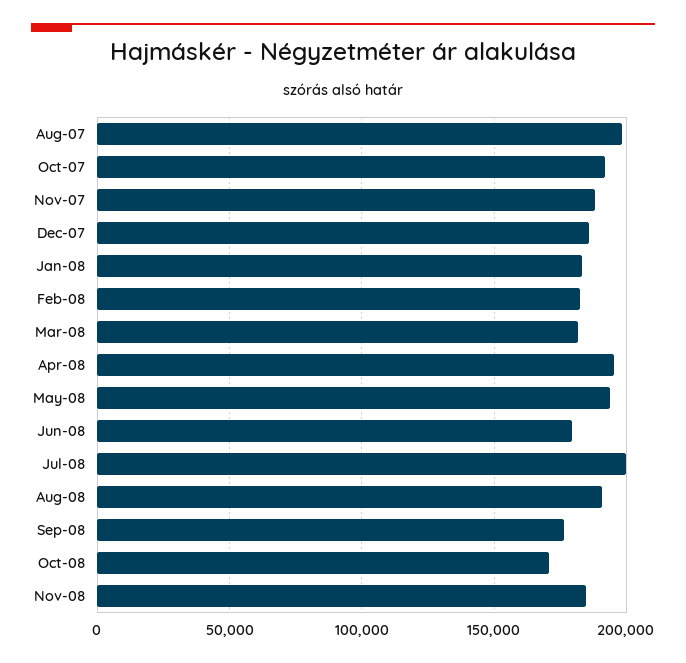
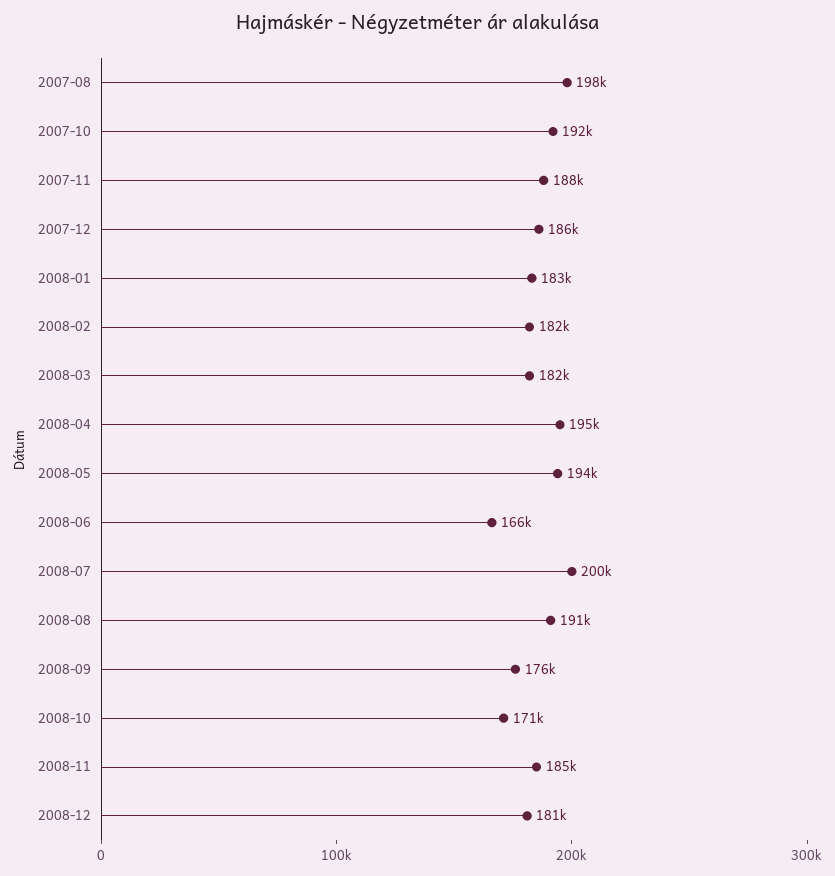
Jun-08: 180000 -> 166000
2008-12: none -> 181000

